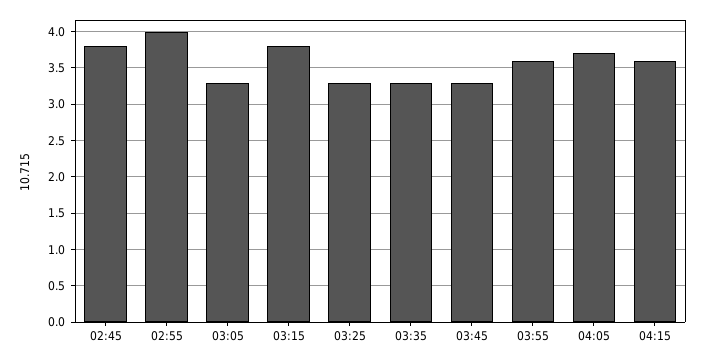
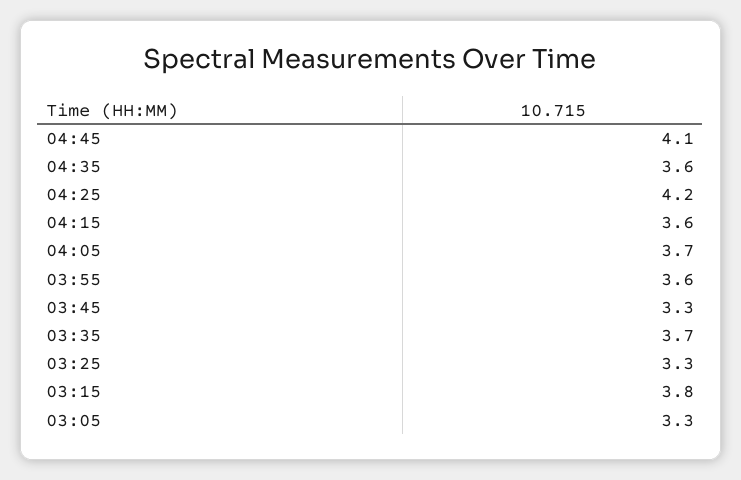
02:45: 3.8 -> none
02:55: 4 -> none
03:35: 3.3 -> 3.7
04:45: none -> 4.1
04:35: none -> 3.6
04:25: none -> 4.2

